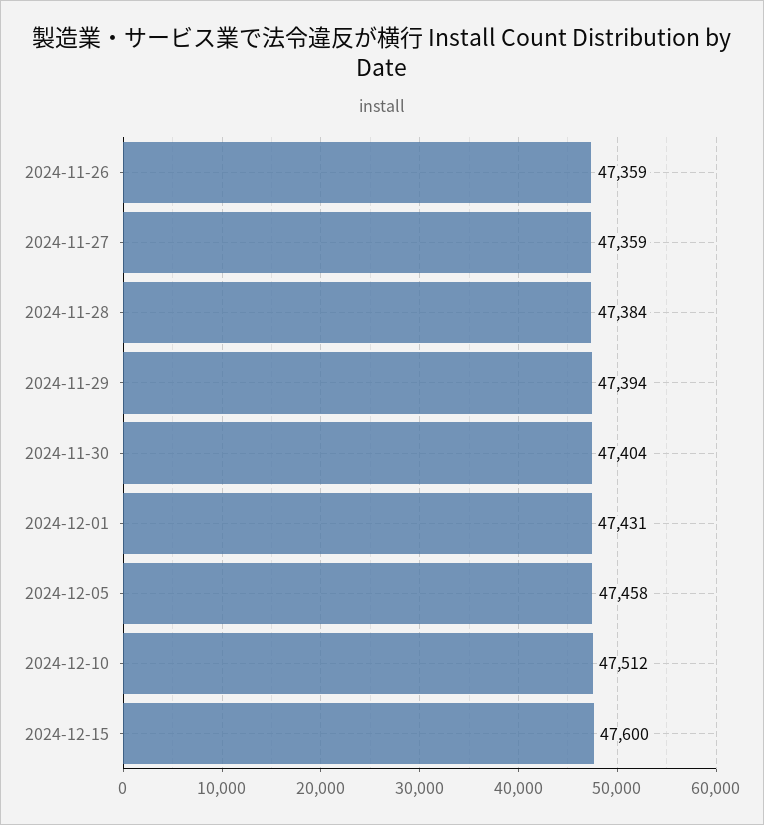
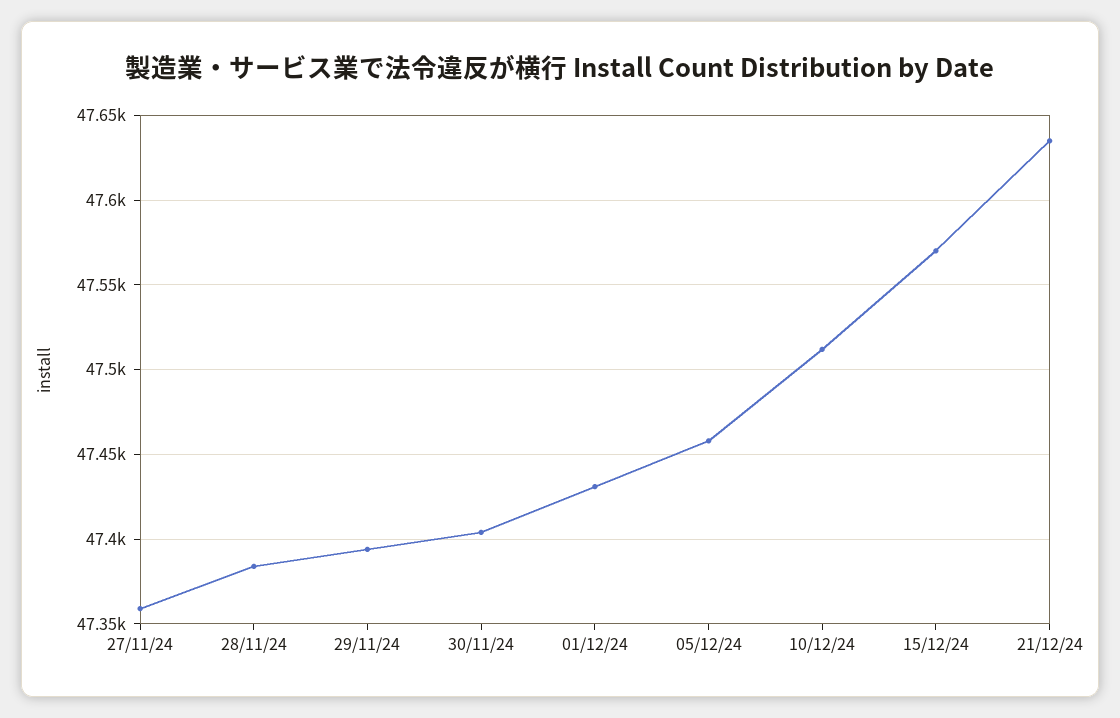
2024-11-26: 47359 -> none
2024-12-15: 47600 -> 47570
21/12/24: none -> 47635

